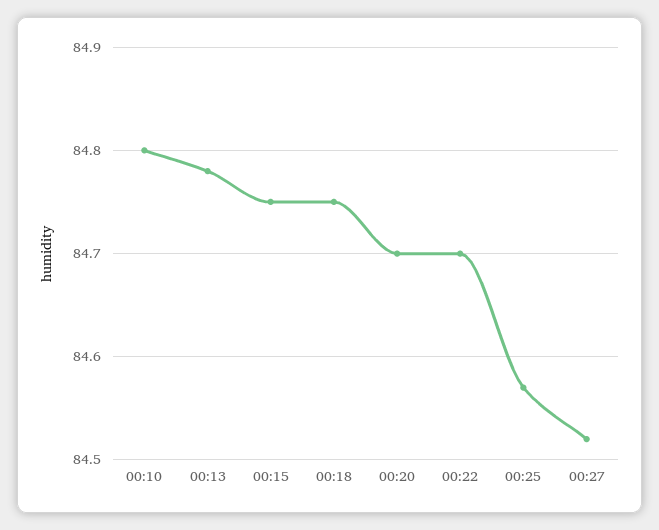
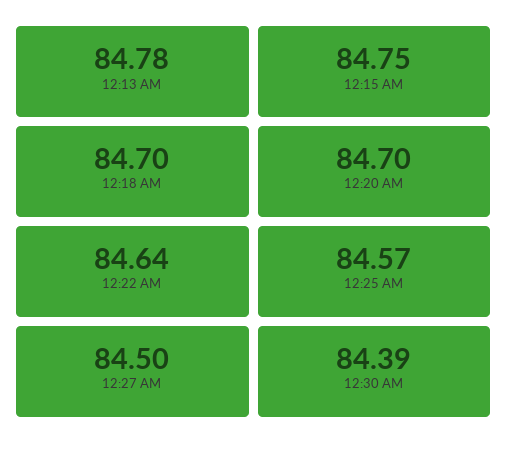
00:10: 84.8 -> none
00:18: 84.75 -> 84.7
00:22: 84.7 -> 84.64
00:27: 84.52 -> 84.5
12:30 AM: none -> 84.39

